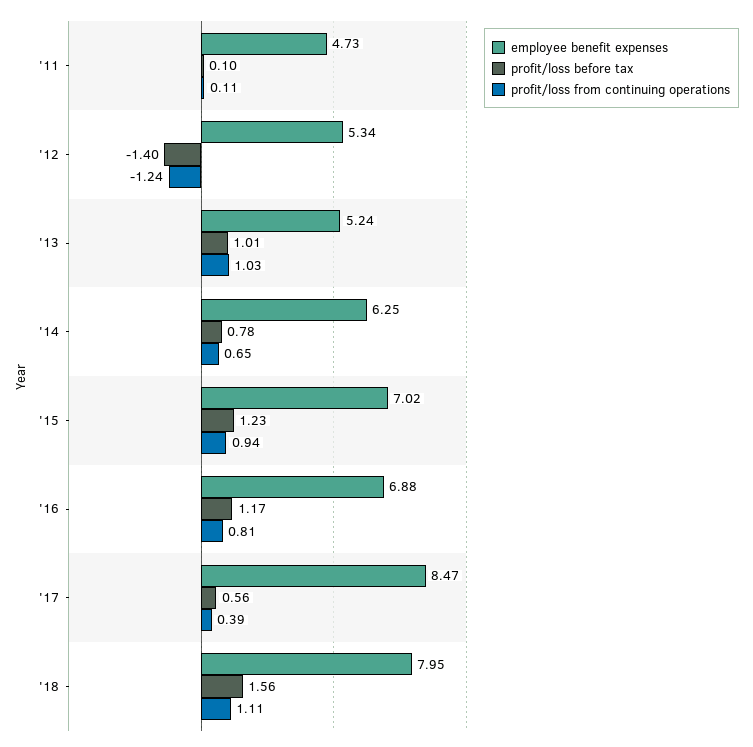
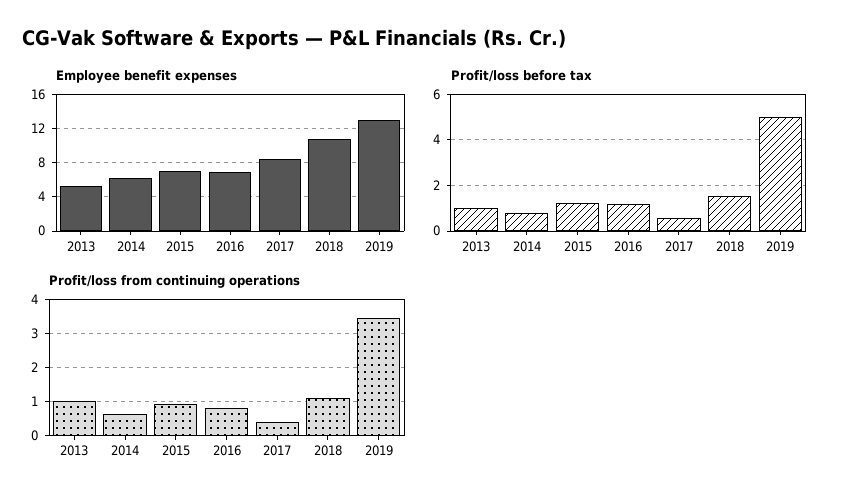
employee benefit expenses, '11: 4.73 -> none
profit/loss before tax, '11: 0.1 -> none
profit/loss from continuing operations, '11: 0.11 -> none
employee benefit expenses, '12: 5.34 -> none
profit/loss before tax, '12: -1.4 -> none
profit/loss from continuing operations, '12: -1.24 -> none
employee benefit expenses, '18: 7.95 -> 11
employee benefit expenses, 2019: none -> 13
profit/loss before tax, 2019: none -> 5
profit/loss from continuing operations, 2019: none -> 3.4

